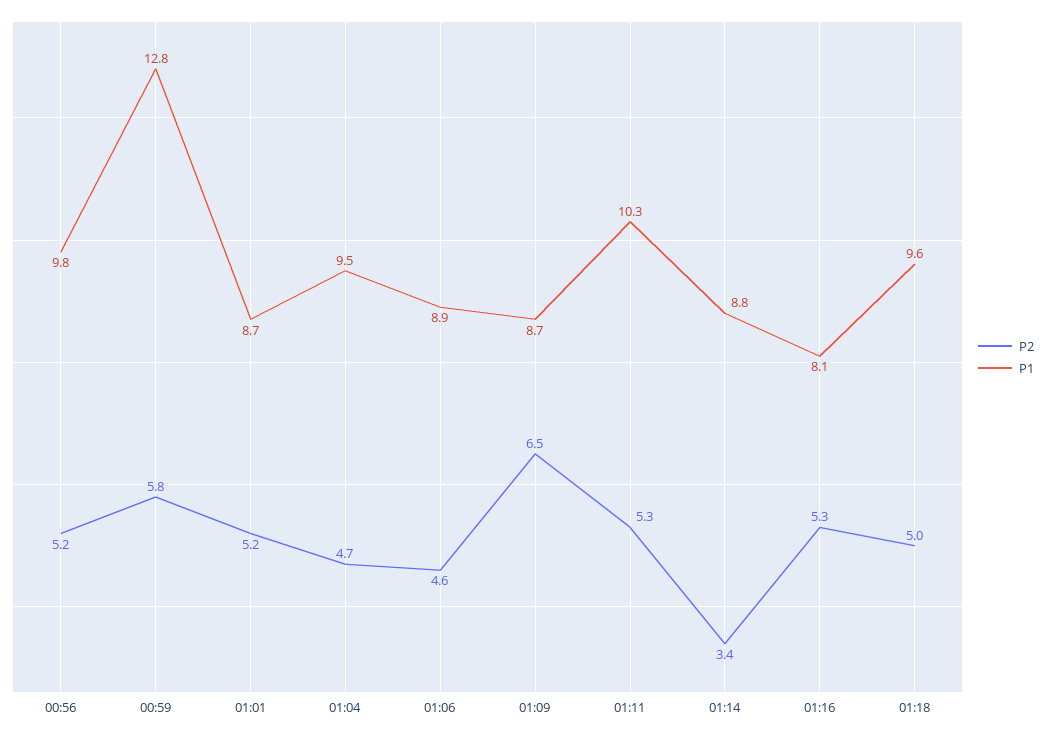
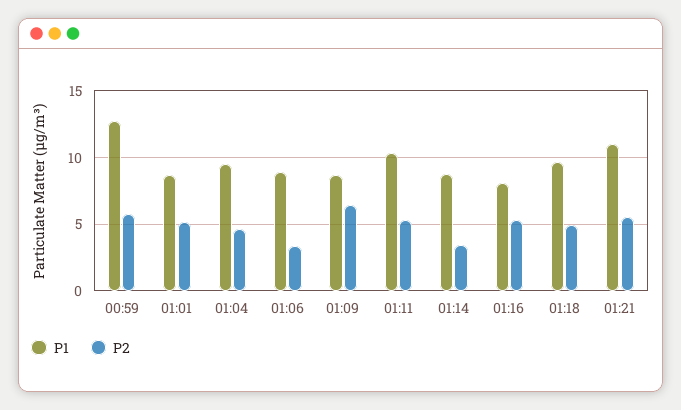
P2, 00:56: 5.2 -> none
P1, 00:56: 9.8 -> none
P2, 01:06: 4.6 -> 3.5
P1, 01:21: none -> 11
P2, 01:21: none -> 5.5

